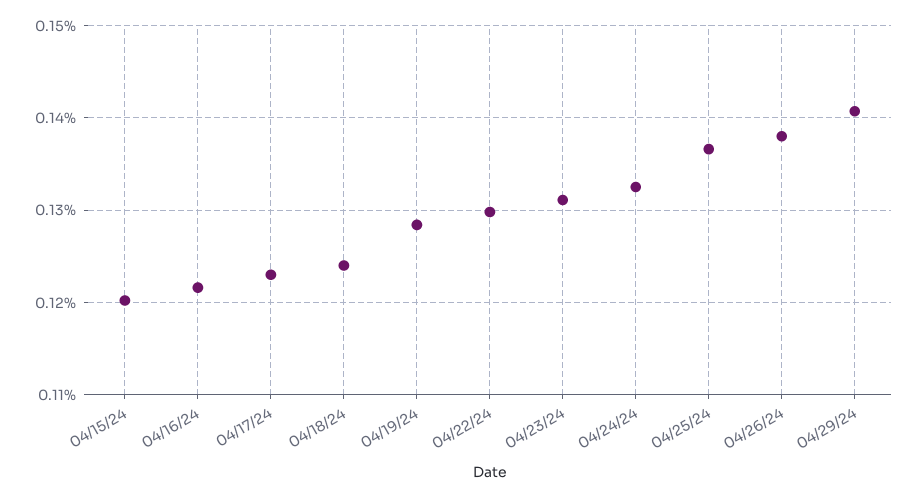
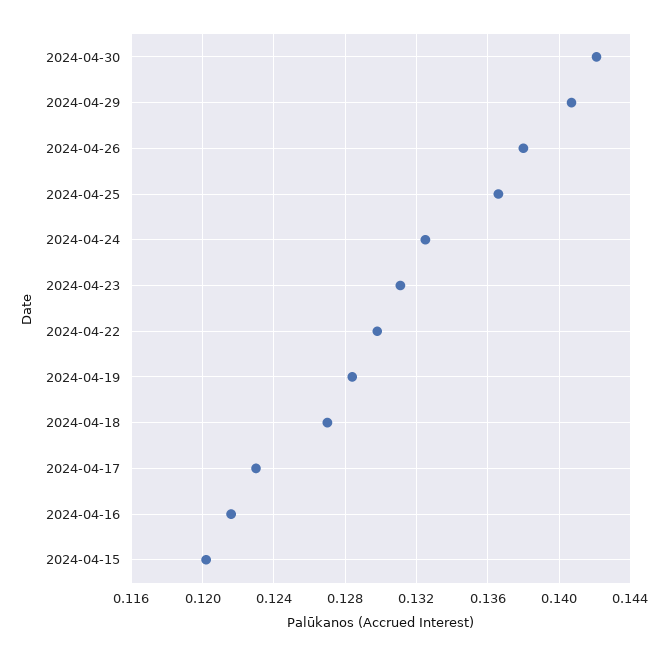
04/18/24: 0.124 -> 0.127
2024-04-30: none -> 0.142

